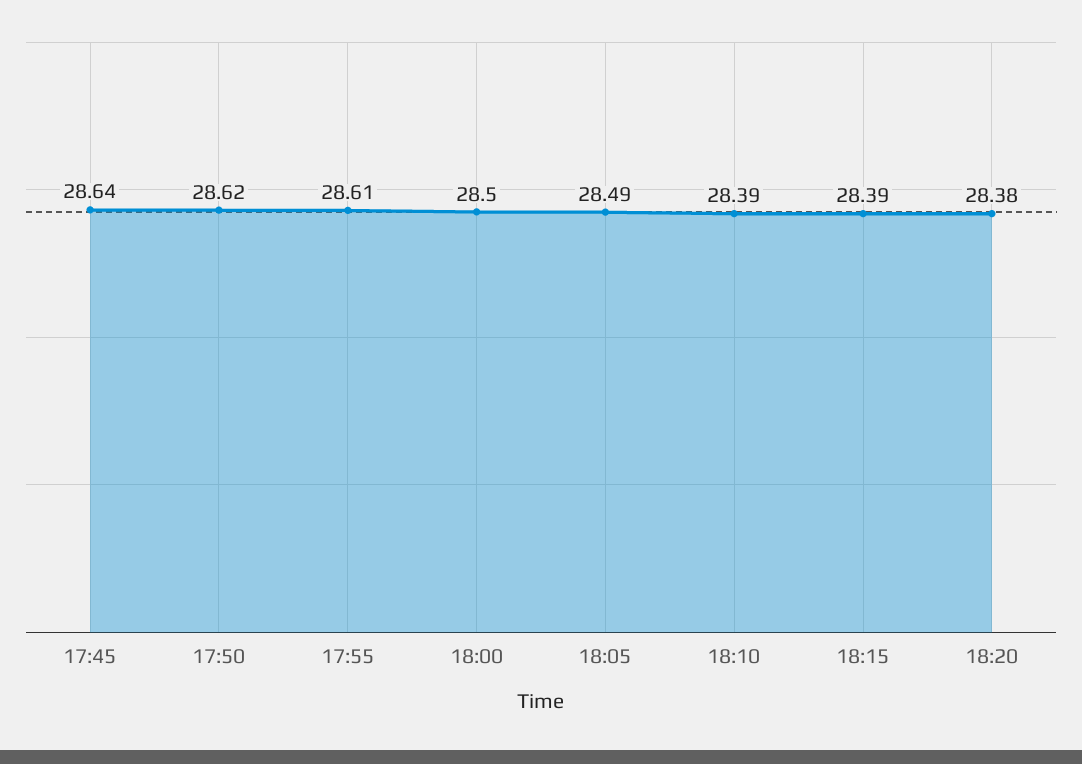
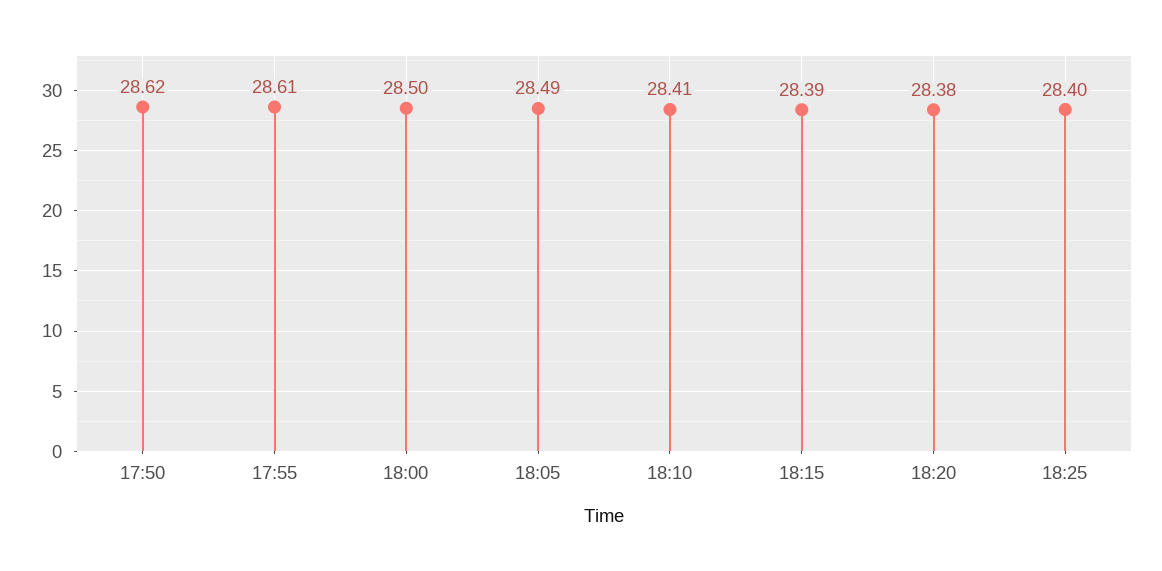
17:45: 28.64 -> none
18:10: 28.39 -> 28.41
18:25: none -> 28.4

